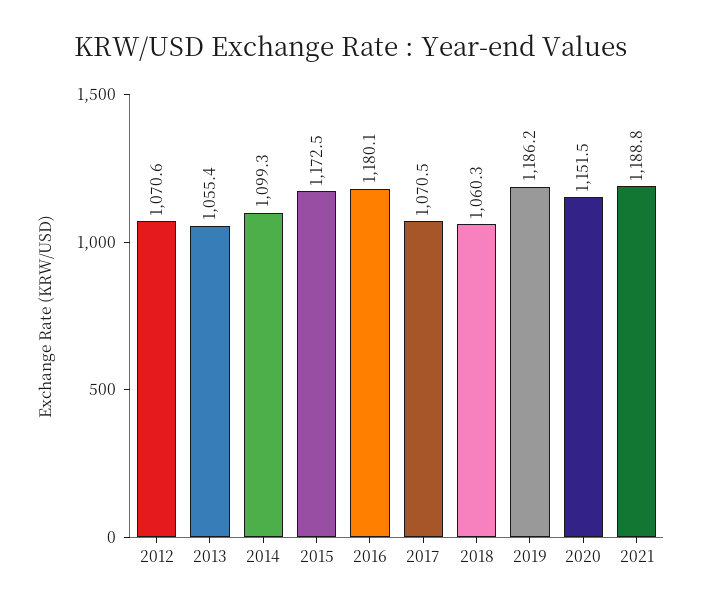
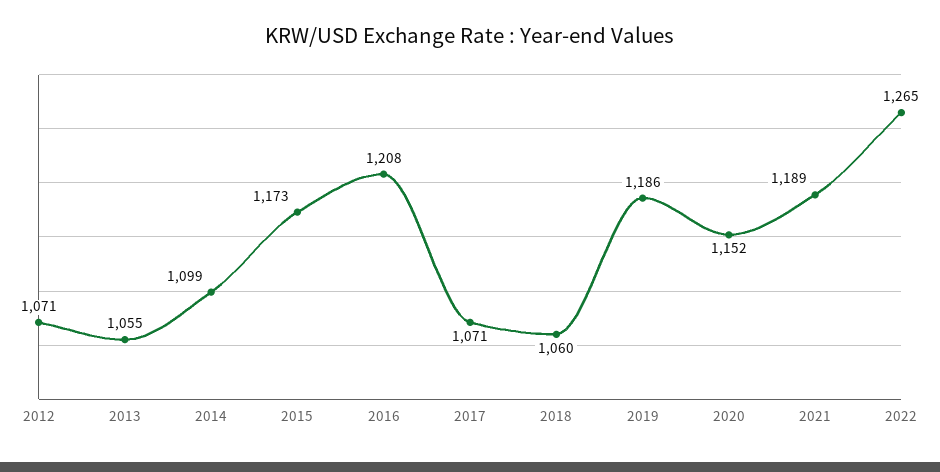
2016: 1180.1 -> 1208
2022: none -> 1265

